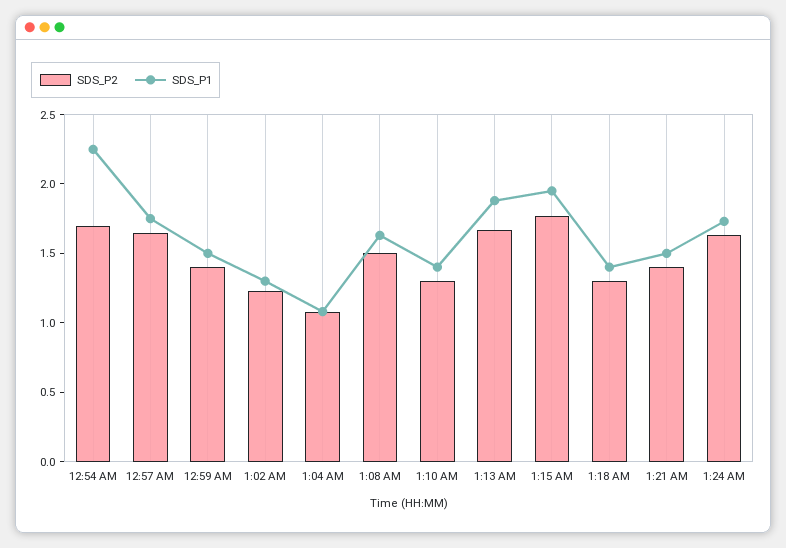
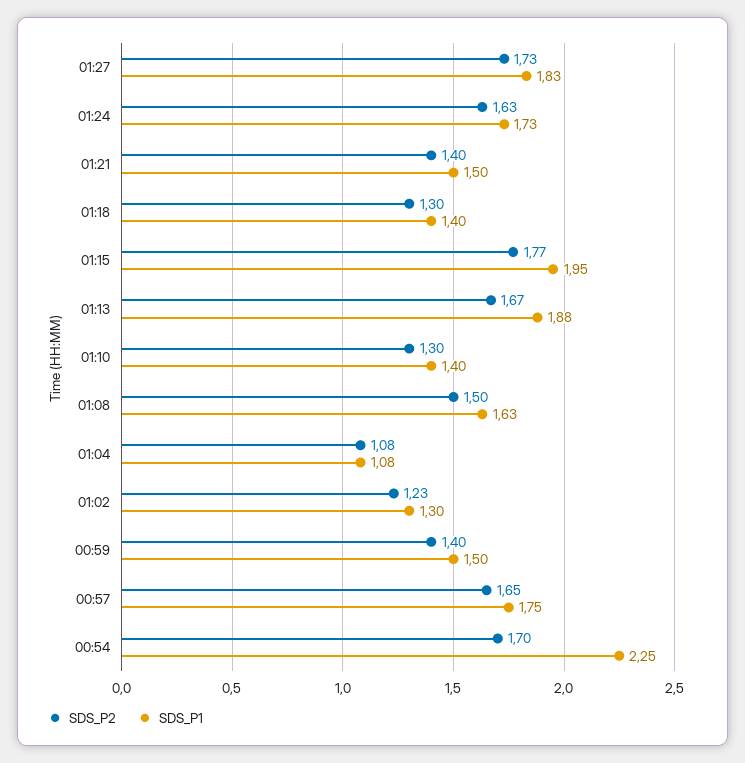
SDS_P2, 01:27: none -> 1.73
SDS_P1, 01:27: none -> 1.83

